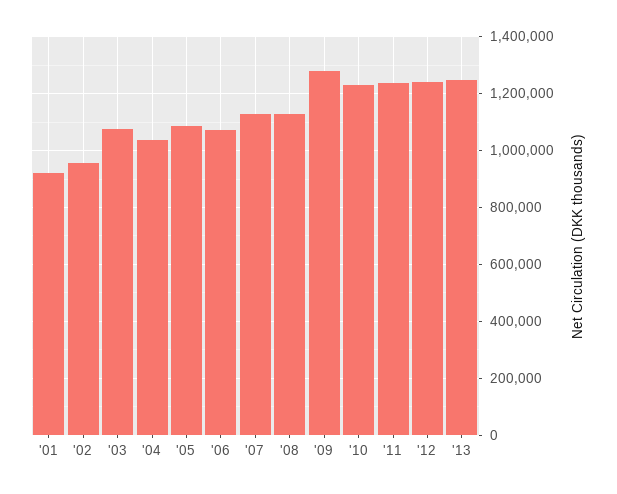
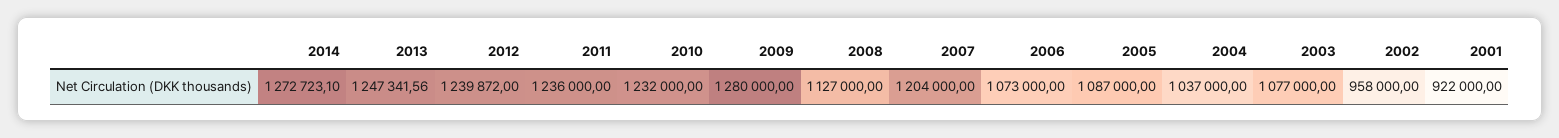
'07: 1125000 -> 1204000
2014: none -> 1272723.1

